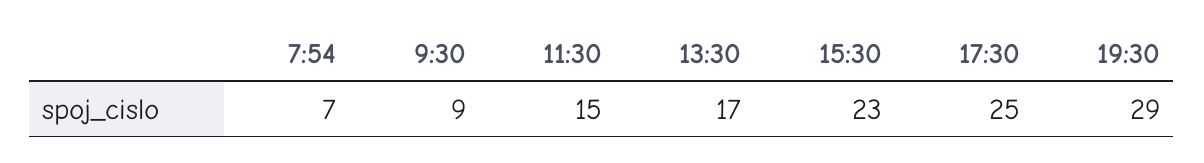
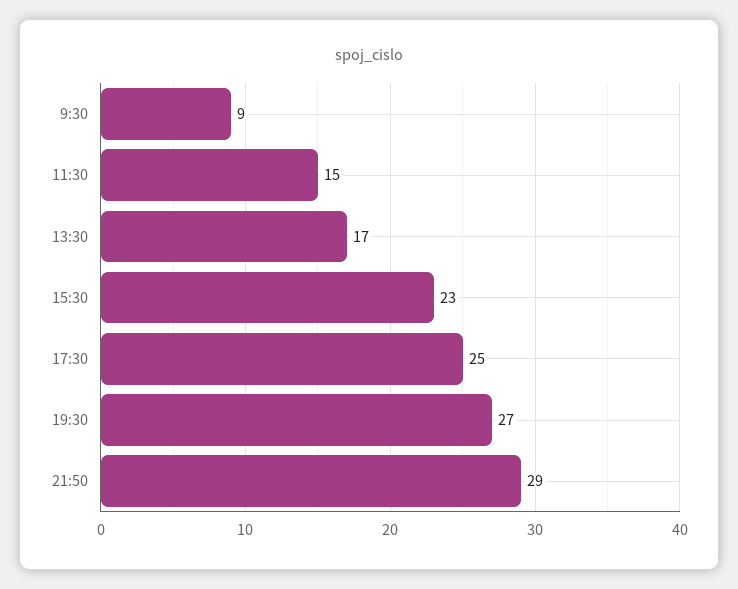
7:54: 7 -> none
19:30: 29 -> 27
21:50: none -> 29

